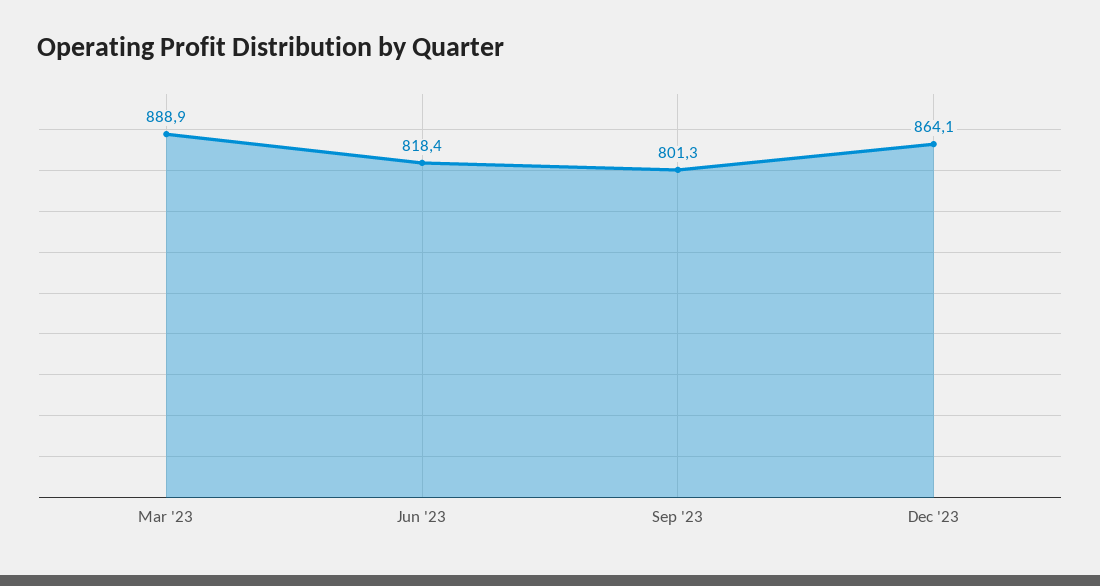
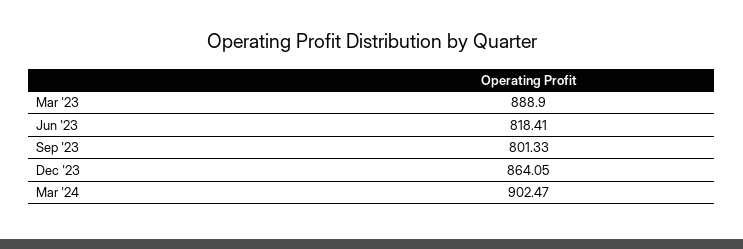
Mar '24: none -> 902.47

